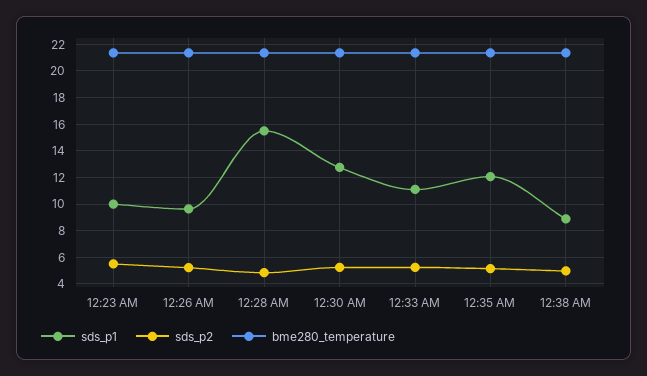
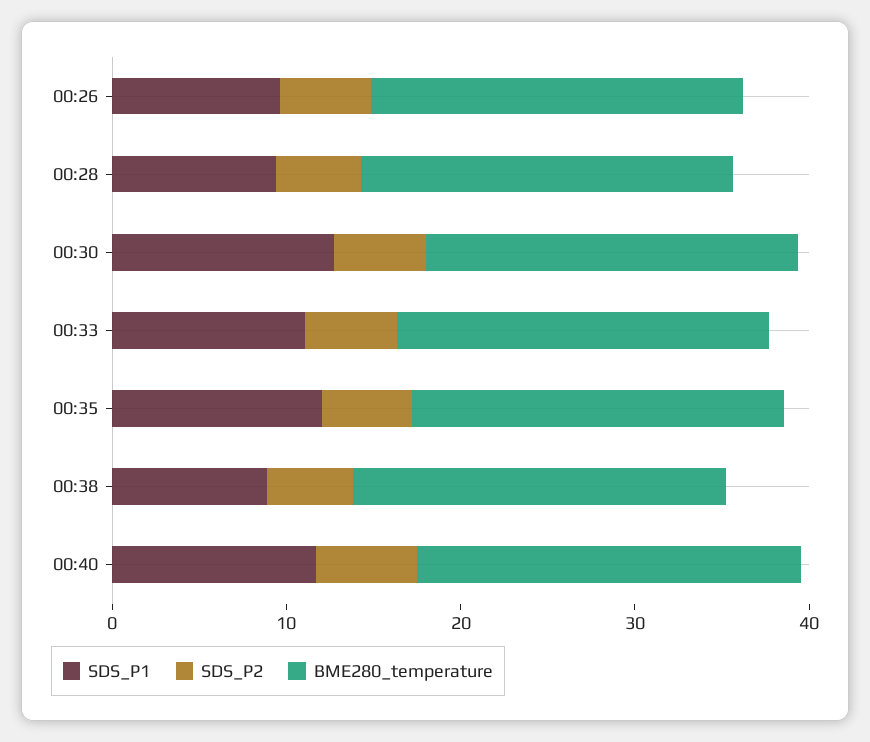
sds_p1, 12:23 AM: 10 -> none
sds_p2, 12:23 AM: 5.5 -> none
bme280_temperature, 12:23 AM: 21.5 -> none
sds_p1, 12:28 AM: 15.5 -> 10
sds_p1, 00:40: none -> 12
sds_p2, 00:40: none -> 6
bme280_temperature, 00:40: none -> 22

